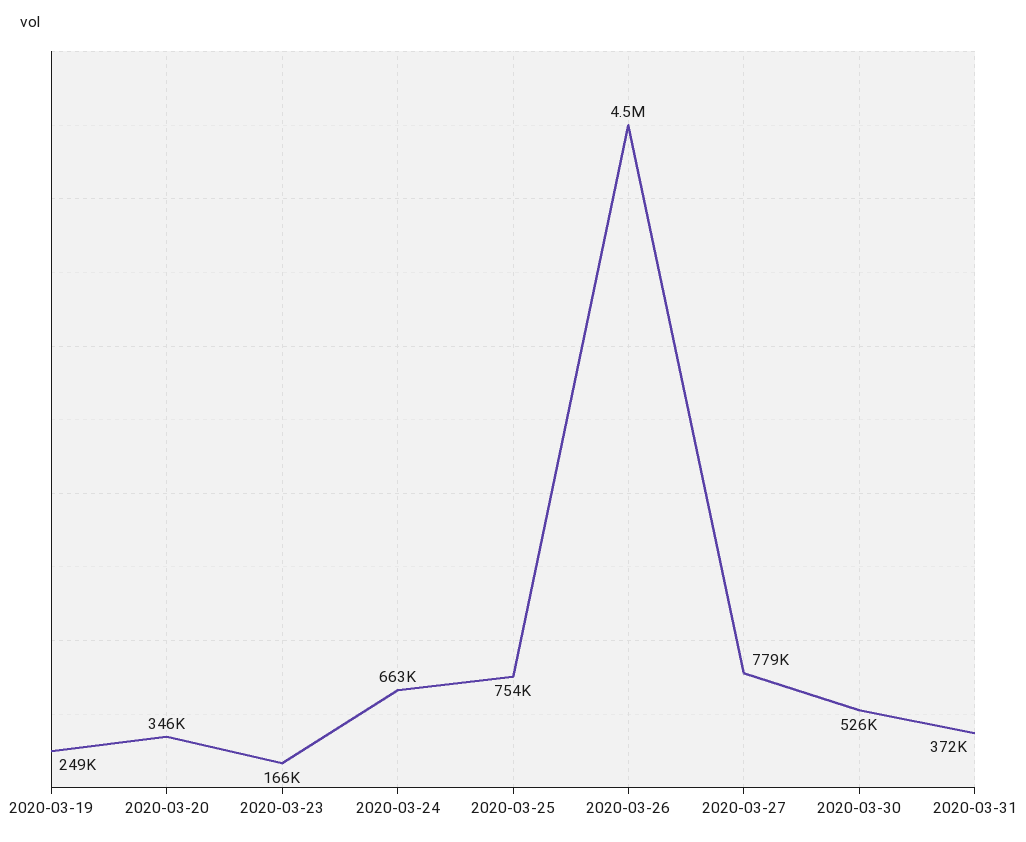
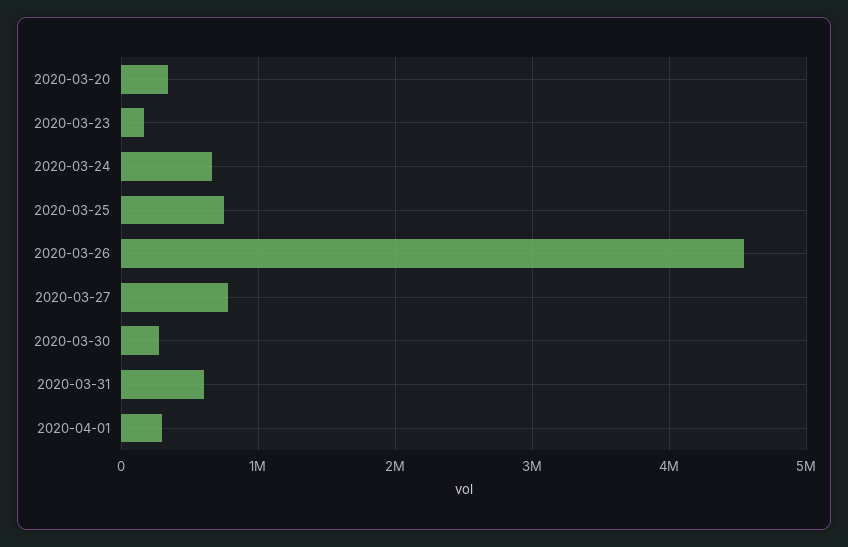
2020-03-19: 249000 -> none
2020-03-30: 526000 -> 300000
2020-03-31: 372000 -> 600000
2020-04-01: none -> 300000

